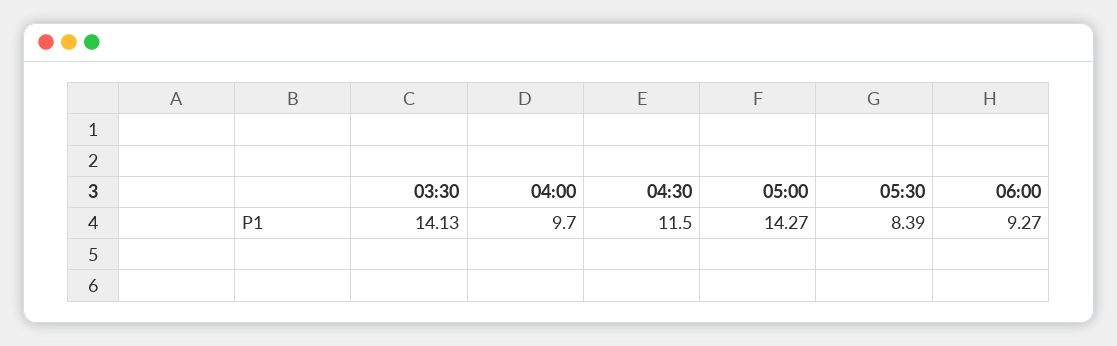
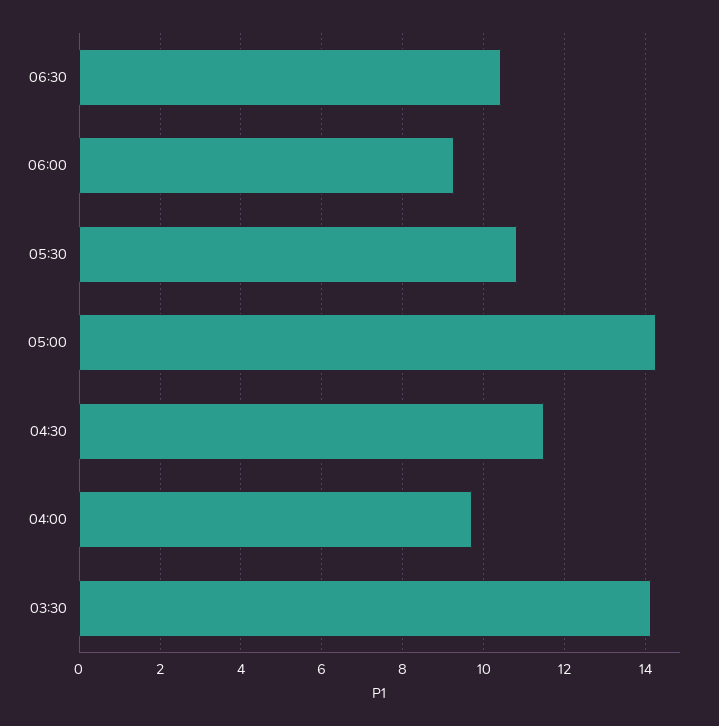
05:30: 8.39 -> 10.8
06:30: none -> 10.4

